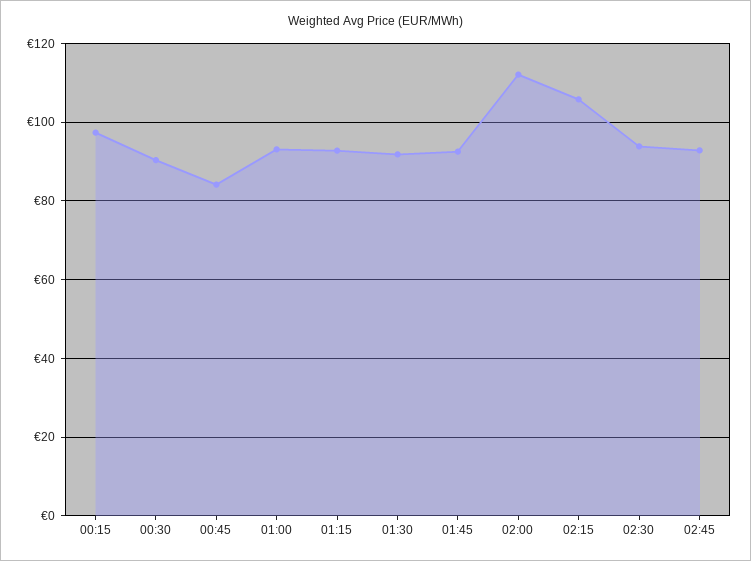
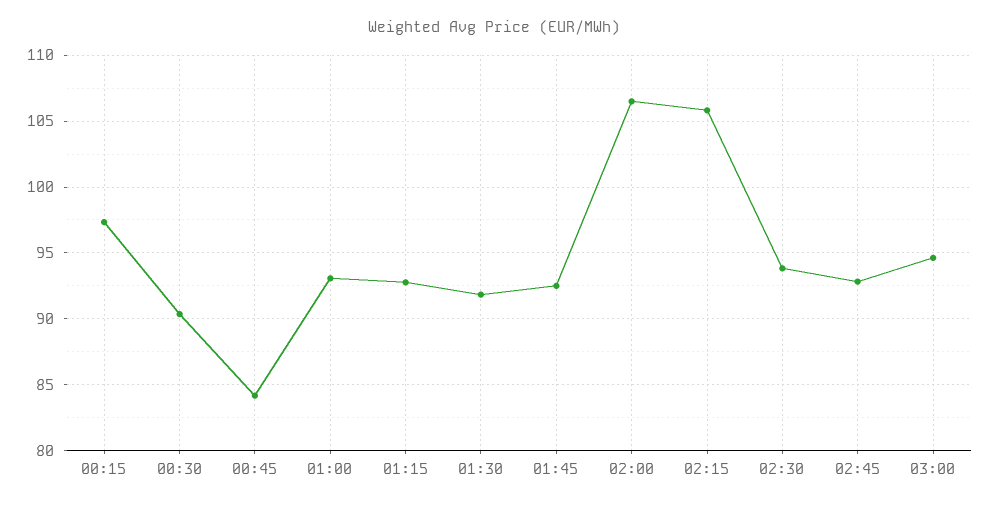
02:00: 112 -> 106.5
03:00: none -> 94.5

